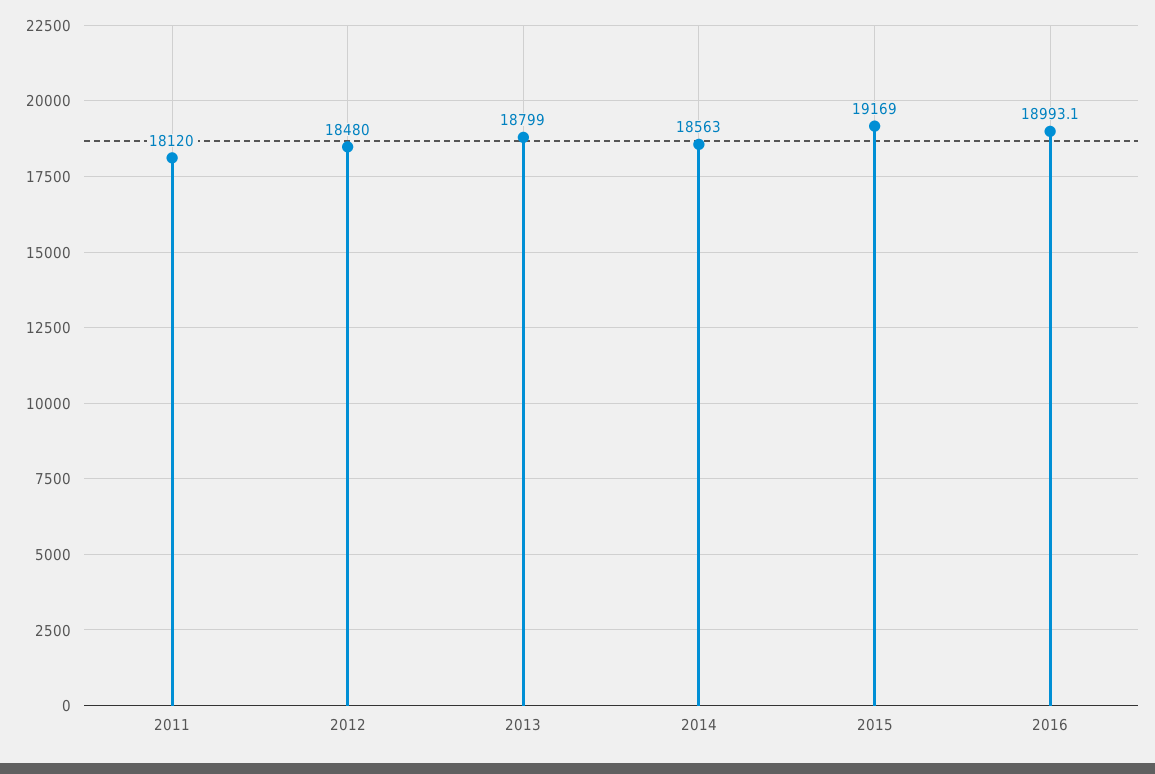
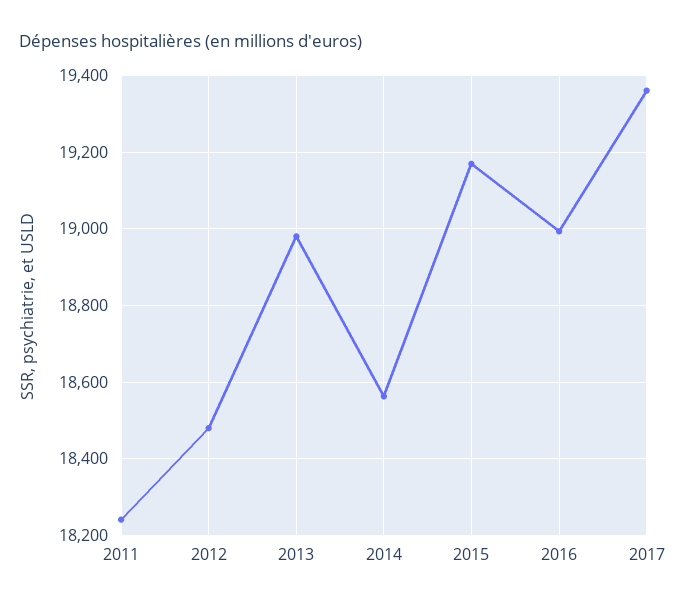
2011: 18120 -> 18240
2013: 18799 -> 18980
2017: none -> 19360

